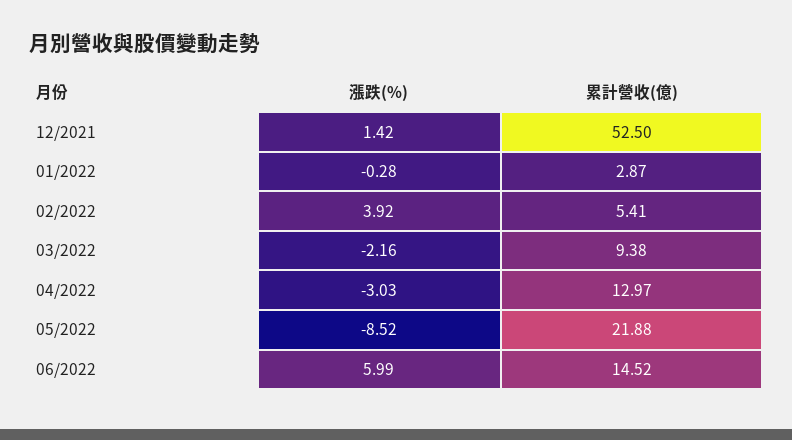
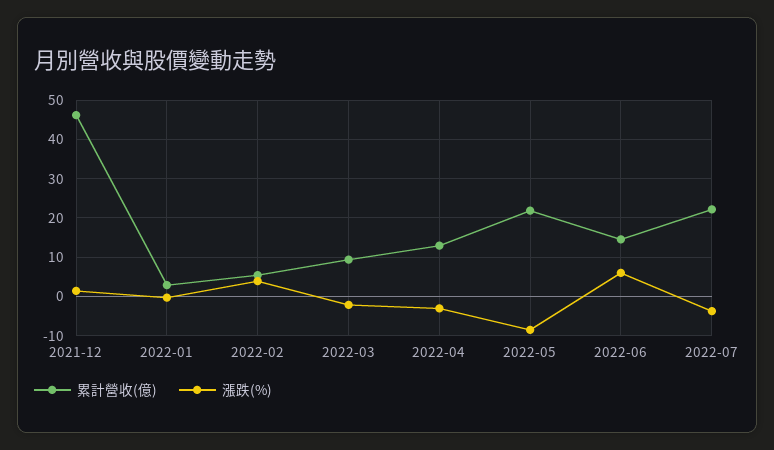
累計營收(億), 12/2021: 52.5 -> 46
累計營收(億), 2022-07: none -> 22
漲跌(%), 2022-07: none -> -4

